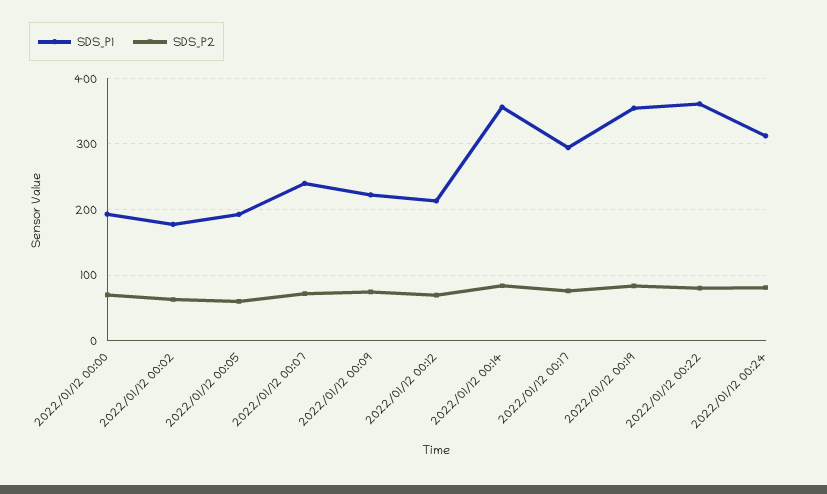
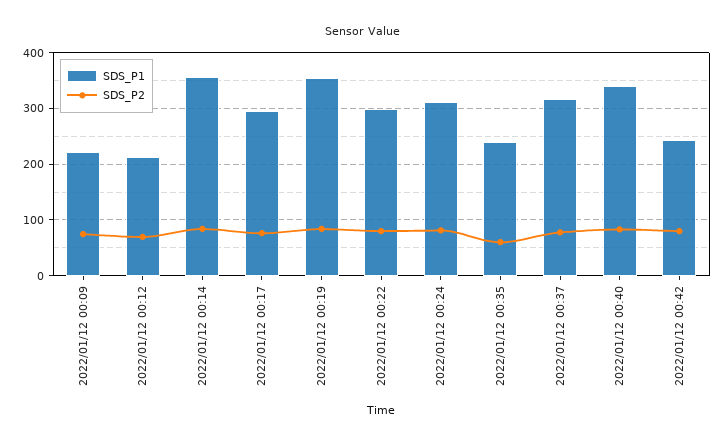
SDS_P1, 2022/01/12 00:00: 190 -> none
SDS_P2, 2022/01/12 00:00: 70 -> none
SDS_P1, 2022/01/12 00:02: 180 -> none
SDS_P2, 2022/01/12 00:02: 60 -> none
SDS_P1, 2022/01/12 00:05: 190 -> none
SDS_P2, 2022/01/12 00:05: 60 -> none
SDS_P1, 2022/01/12 00:07: 240 -> none
SDS_P2, 2022/01/12 00:07: 70 -> none
SDS_P1, 2022/01/12 00:22: 360 -> 300
SDS_P1, 2022/01/12 00:35: none -> 240
SDS_P2, 2022/01/12 00:35: none -> 60
SDS_P1, 2022/01/12 00:37: none -> 320
SDS_P2, 2022/01/12 00:37: none -> 80
SDS_P1, 2022/01/12 00:40: none -> 340
SDS_P2, 2022/01/12 00:40: none -> 80
SDS_P1, 2022/01/12 00:42: none -> 240
SDS_P2, 2022/01/12 00:42: none -> 80

